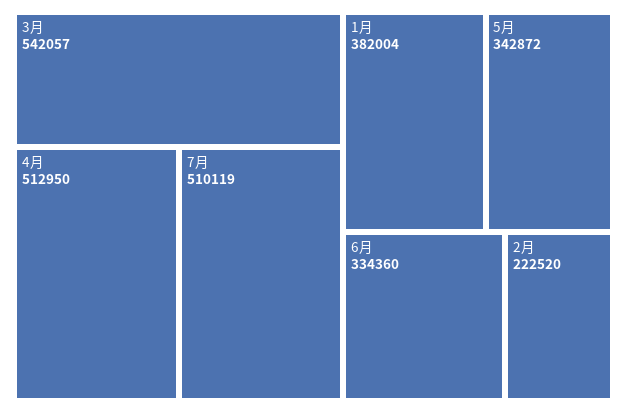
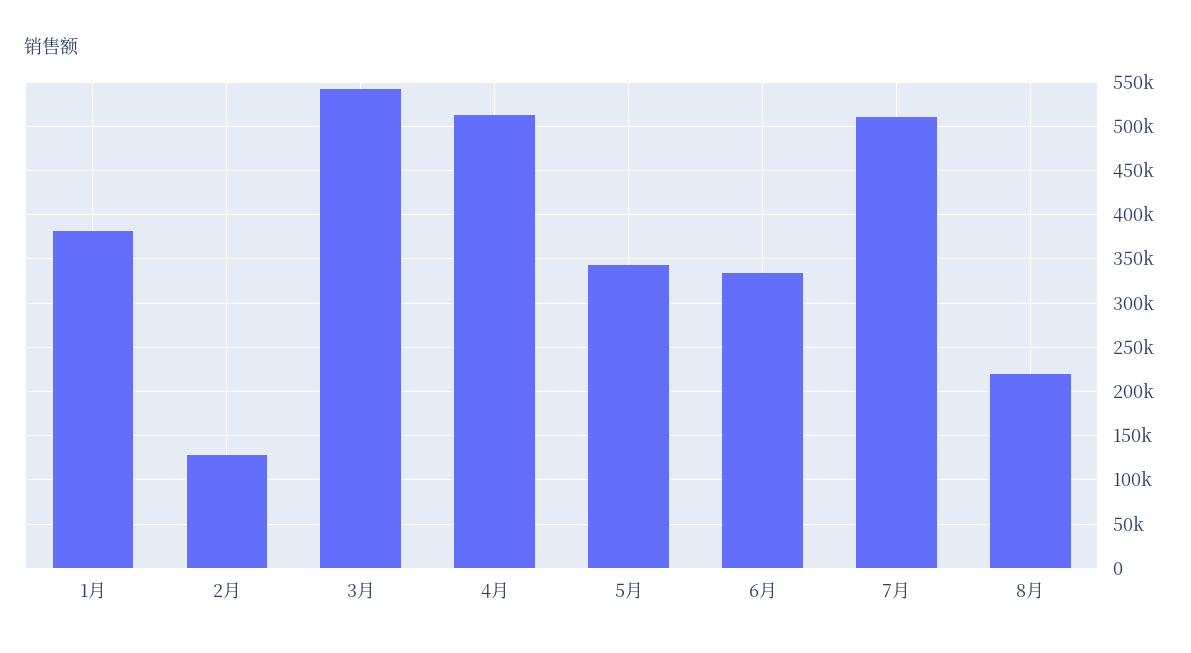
2月: 222520 -> 130000
8月: none -> 220000

